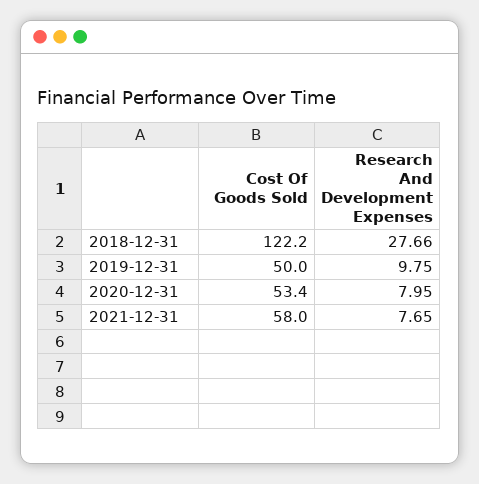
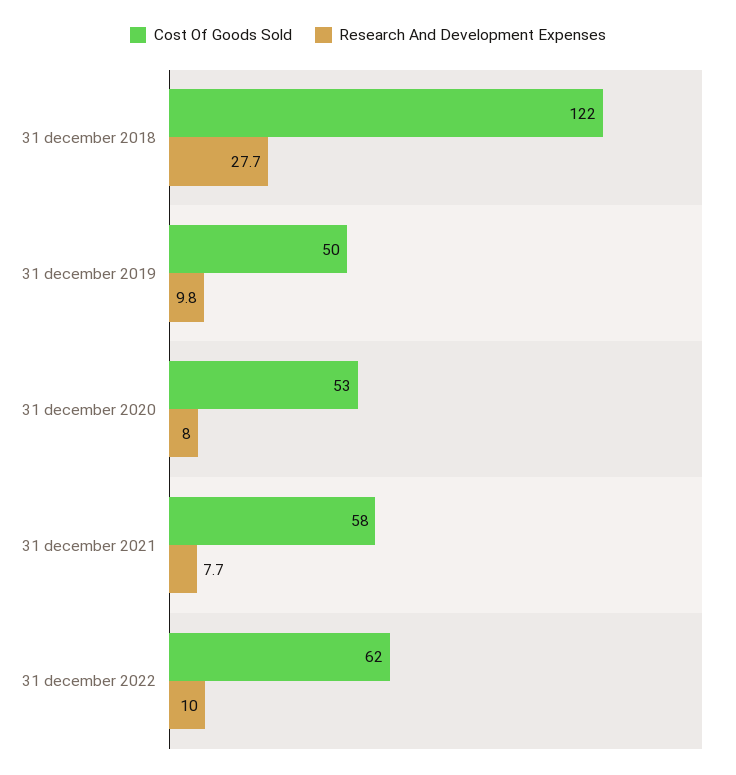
Cost Of Goods Sold, 31 december 2022: none -> 62
Research And Development Expenses, 31 december 2022: none -> 10

